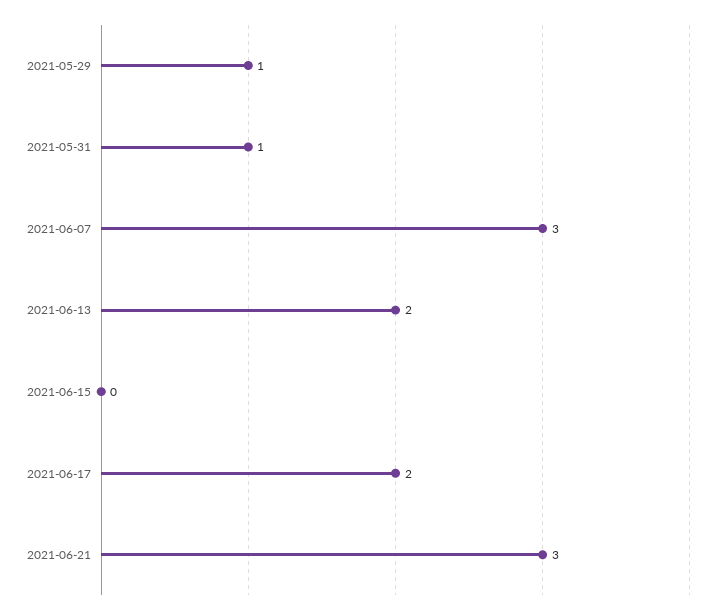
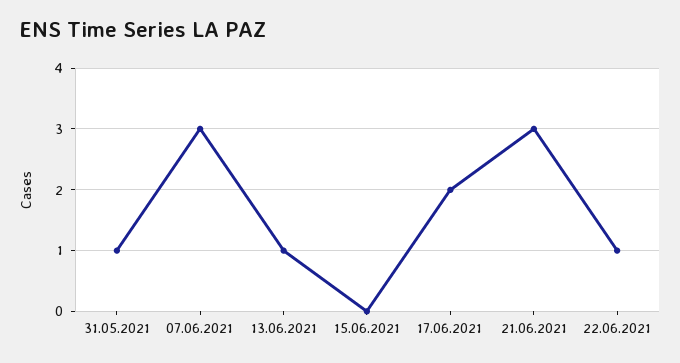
2021-05-29: 1 -> none
2021-06-13: 2 -> 1
22.06.2021: none -> 1

